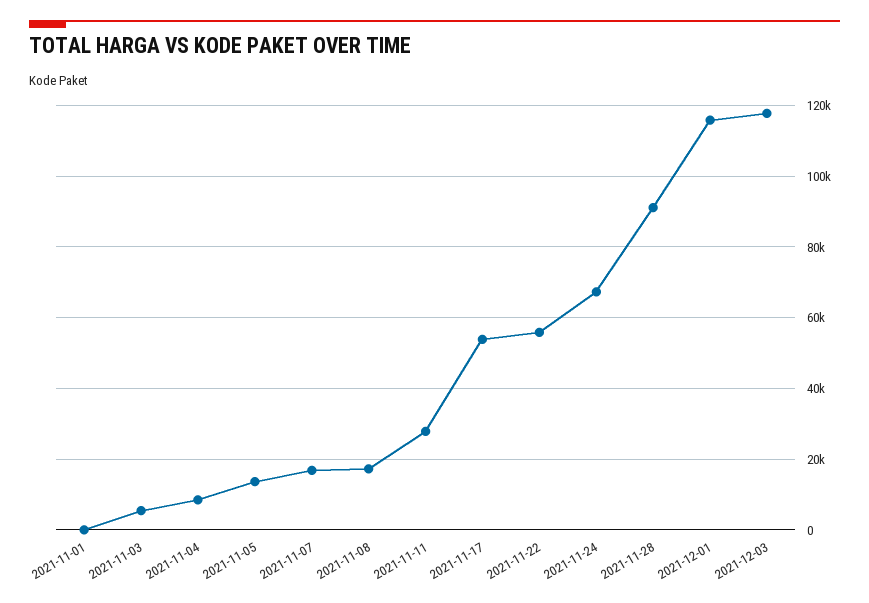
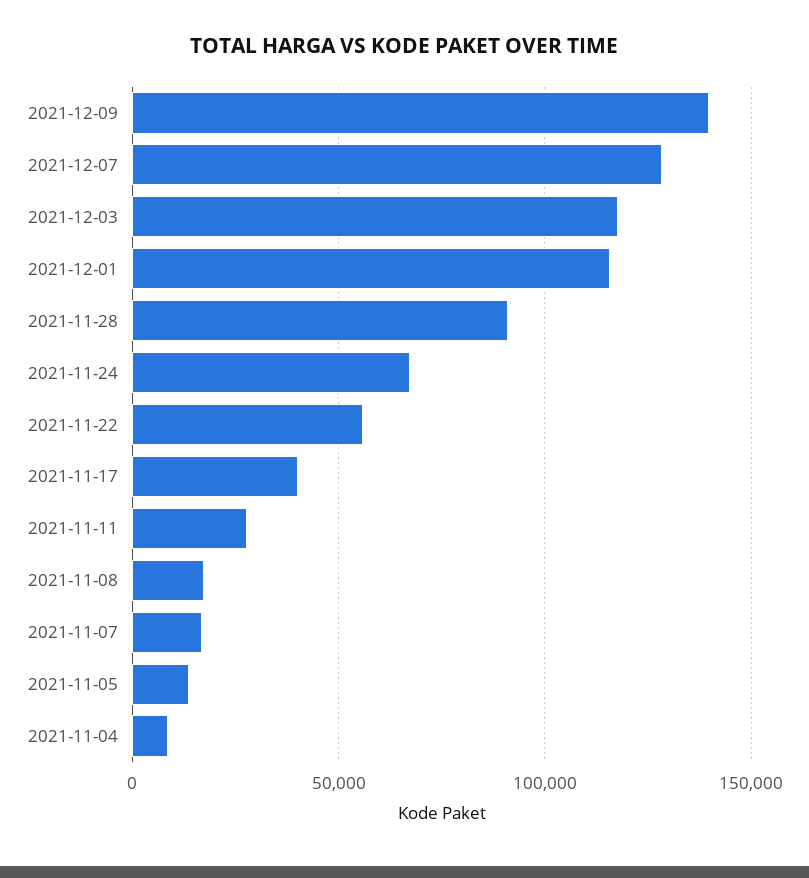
2021-11-01: 0 -> none
2021-11-03: 6000 -> none
2021-11-17: 54000 -> 40000
2021-12-09: none -> 140000
2021-12-07: none -> 130000

